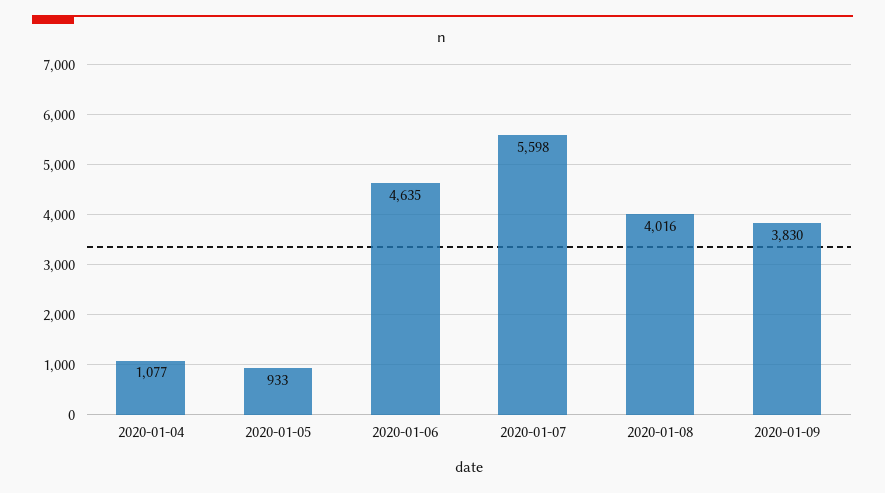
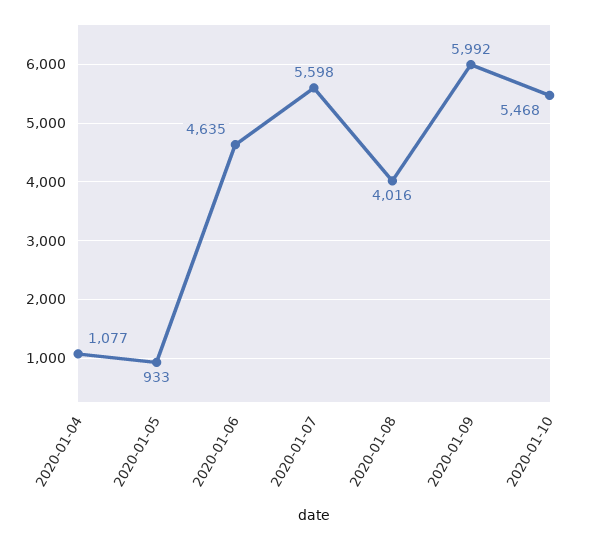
2020-01-09: 3830 -> 5992
2020-01-10: none -> 5468

